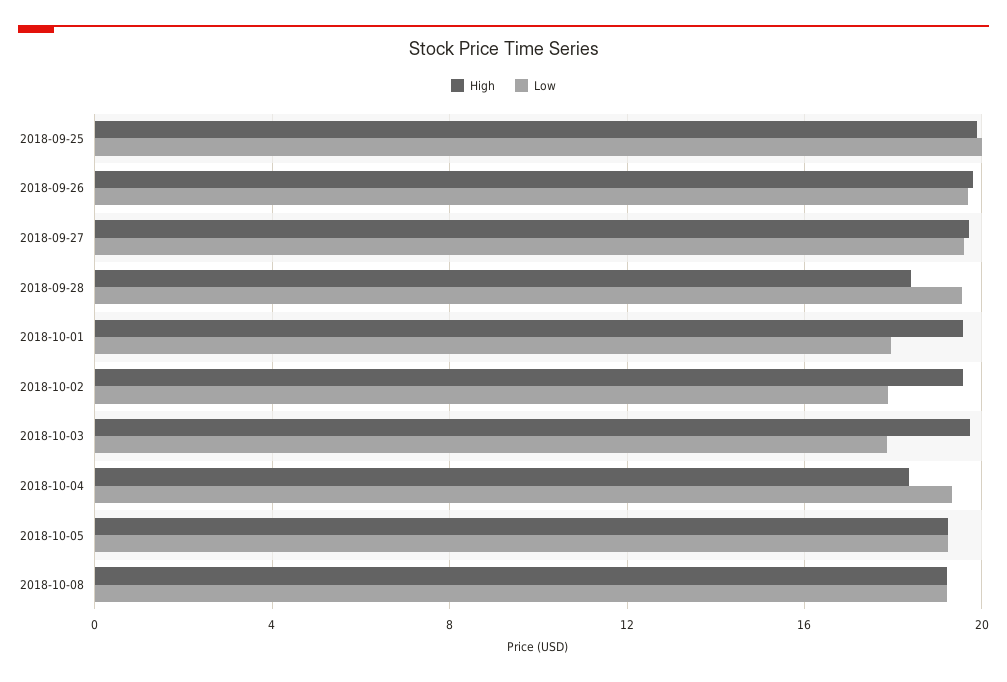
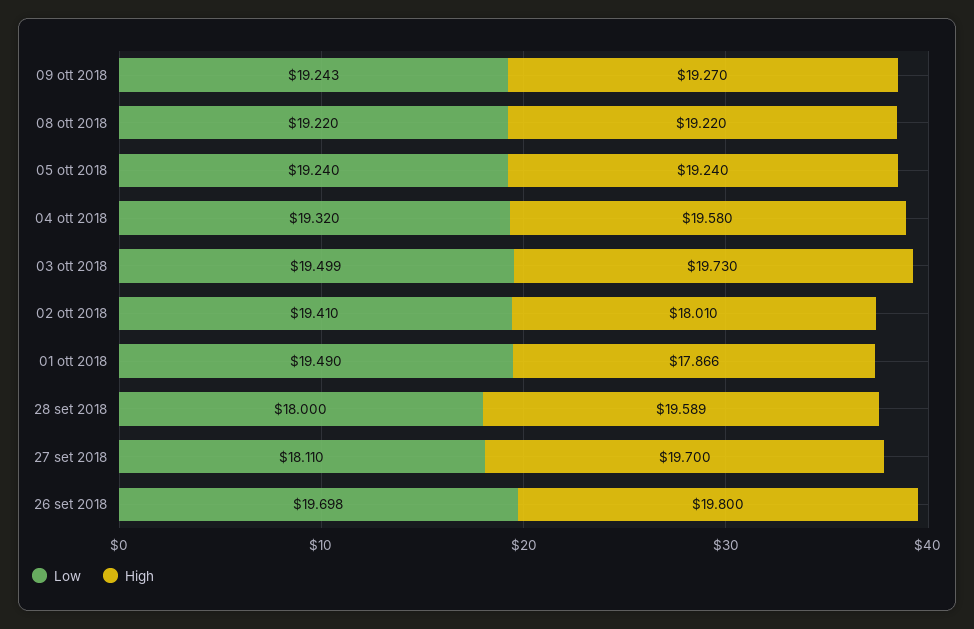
High, 2018-09-25: 20 -> none
Low, 2018-09-25: 20 -> none
Low, 2018-09-27: 19.5 -> 18.11
High, 2018-09-28: 18.5 -> 19.589
Low, 2018-09-28: 19.5 -> 18
High, 2018-10-01: 19.5 -> 17.866
Low, 2018-10-01: 18 -> 19.49
High, 2018-10-02: 19.5 -> 18.01
Low, 2018-10-02: 18 -> 19.41
Low, 2018-10-03: 18 -> 19.499
High, 2018-10-04: 18.5 -> 19.58
Low, 09 ott 2018: none -> 19.243
High, 09 ott 2018: none -> 19.27

